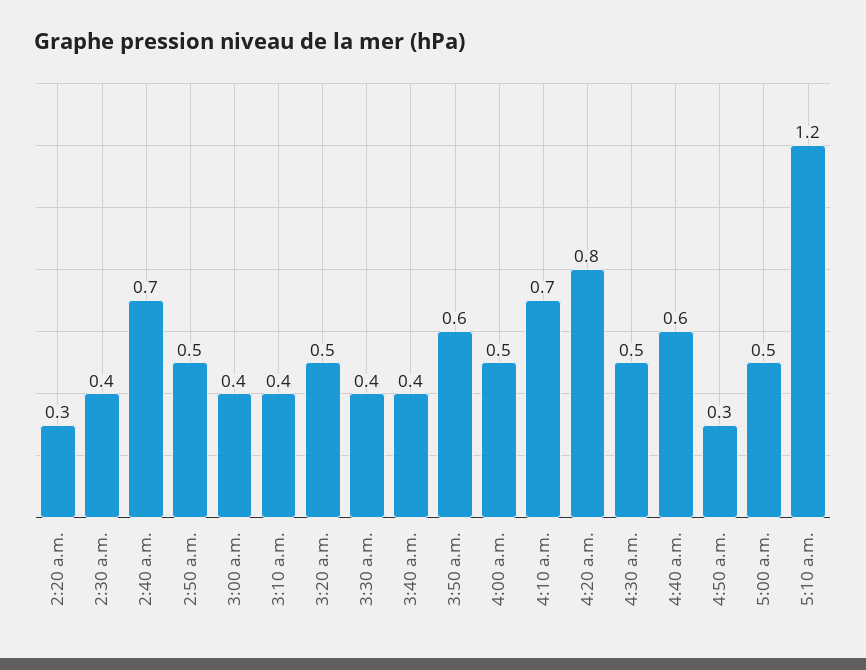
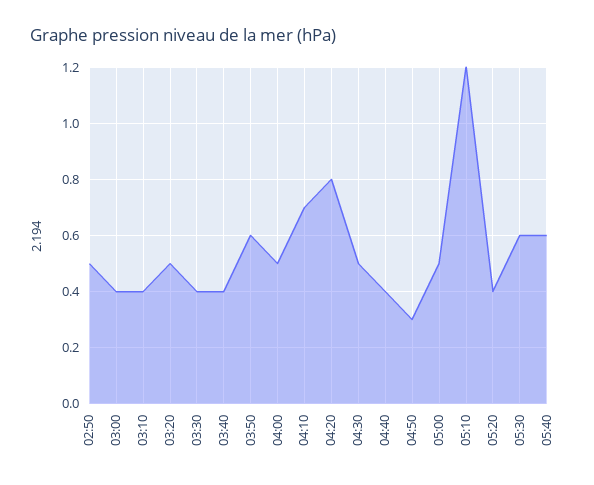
2:20 a.m.: 0.3 -> none
2:30 a.m.: 0.4 -> none
2:40 a.m.: 0.7 -> none
4:40 a.m.: 0.6 -> 0.4
05:20: none -> 0.4
05:30: none -> 0.6
05:40: none -> 0.6

